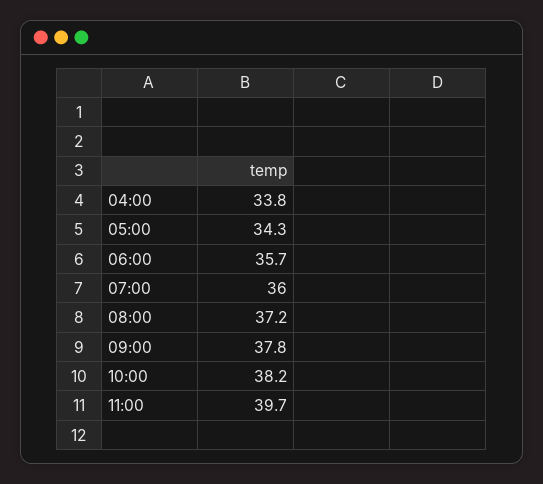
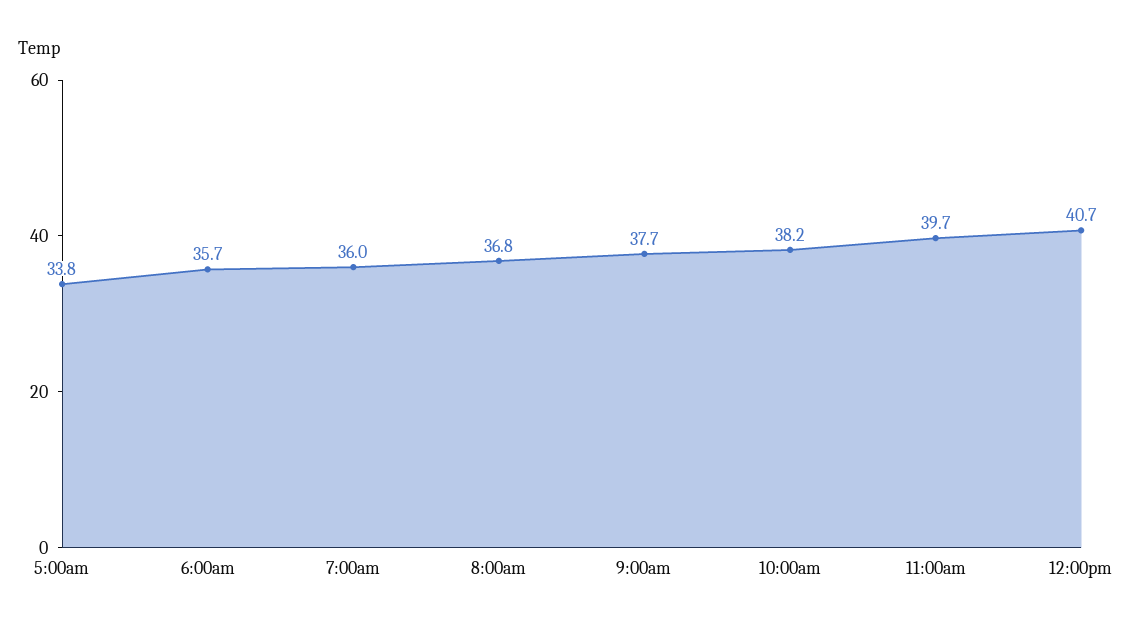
04:00: 33.8 -> none
05:00: 34.3 -> 33.8
08:00: 37.2 -> 36.8
09:00: 37.8 -> 37.7
12:00pm: none -> 40.7

